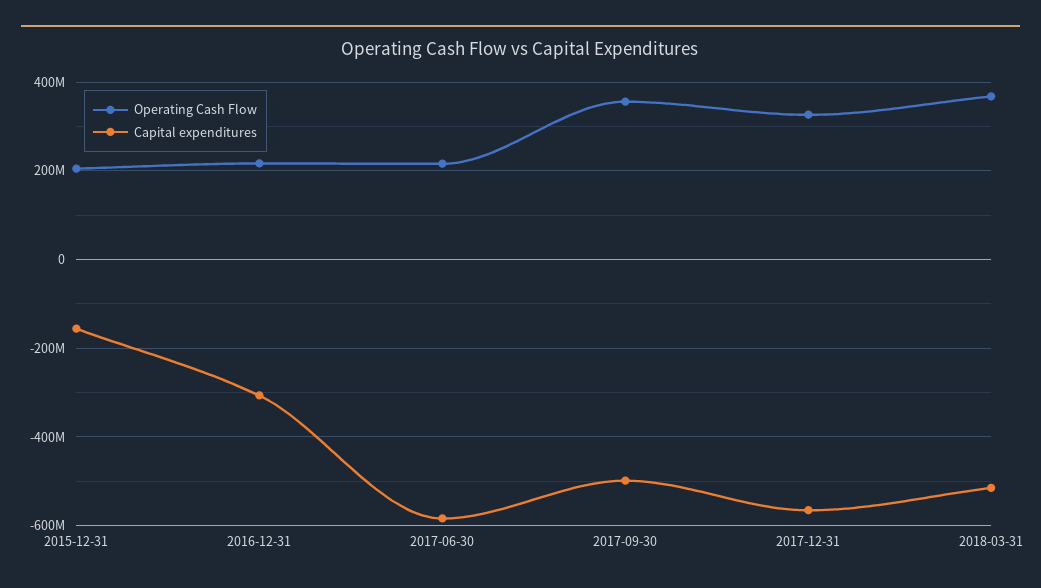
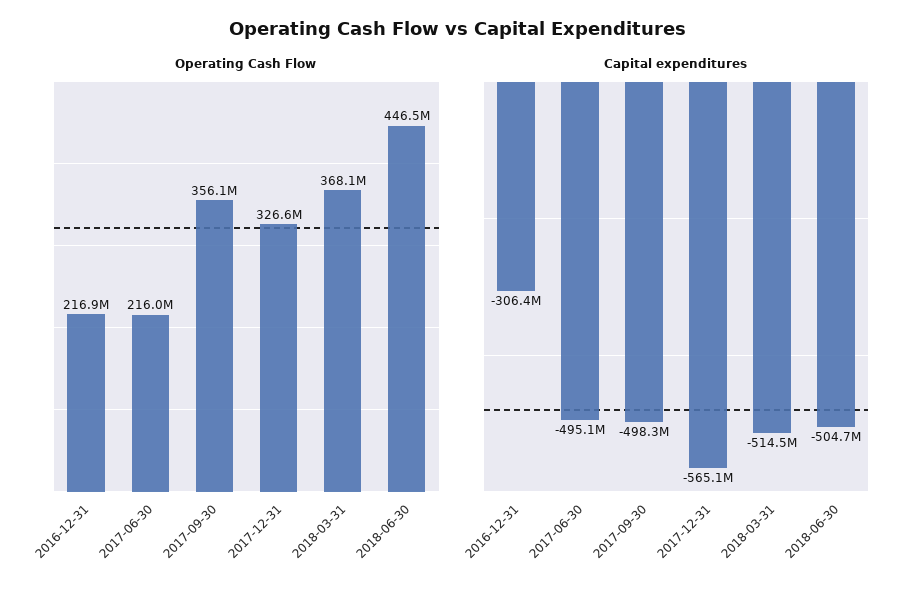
Operating Cash Flow, 2015-12-31: 200000000 -> none
Capital expenditures, 2015-12-31: -160000000 -> none
Capital expenditures, 2017-06-30: -580000000 -> -495100000
Operating Cash Flow, 2018-06-30: none -> 446500000
Capital expenditures, 2018-06-30: none -> -504700000

